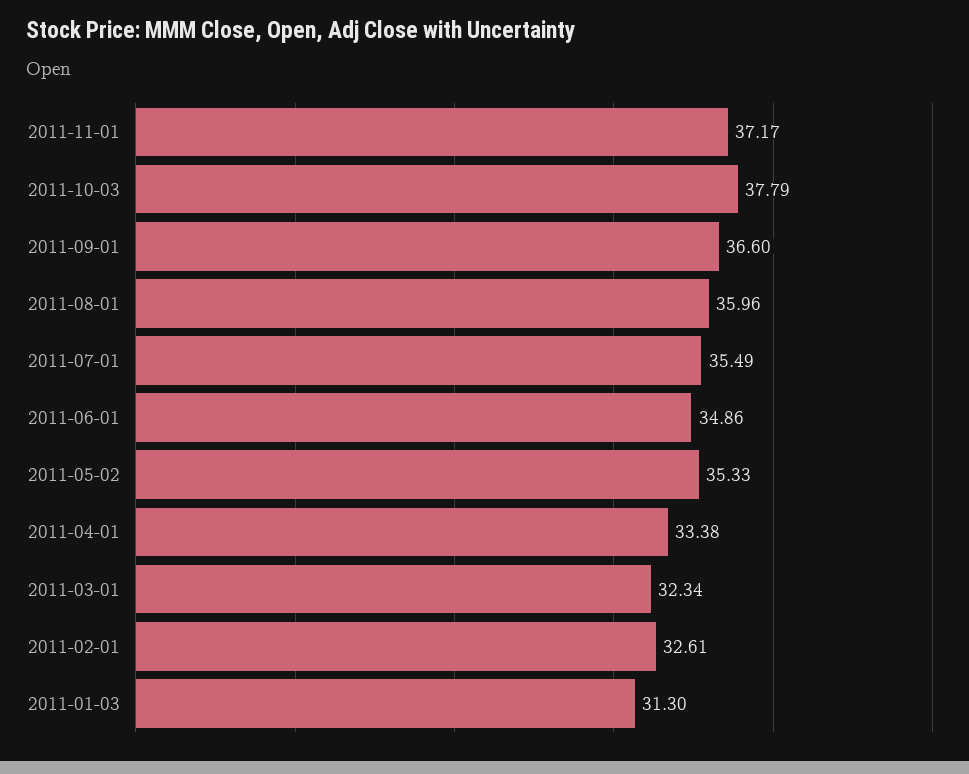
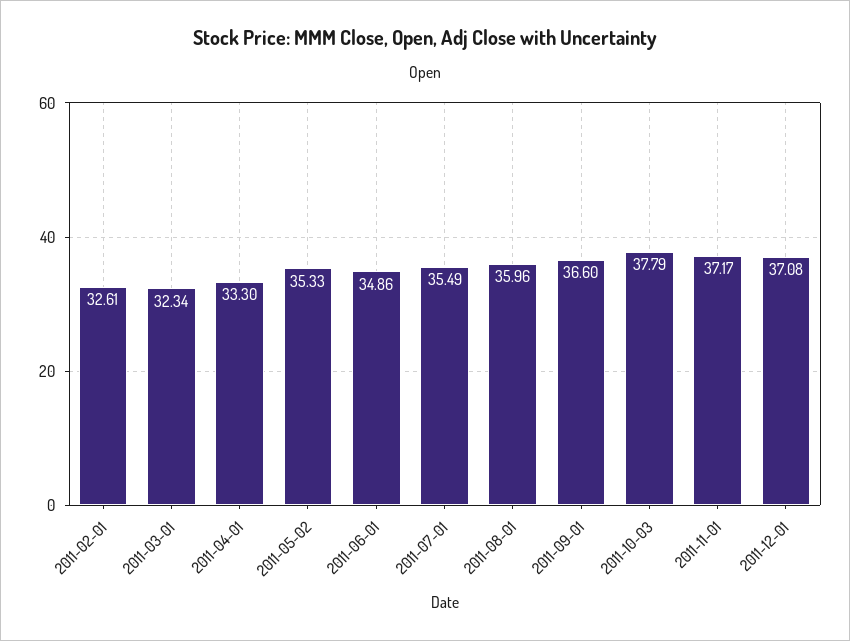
2011-04-01: 33.38 -> 33.3
2011-01-03: 31.3 -> none
2011-12-01: none -> 37.08

